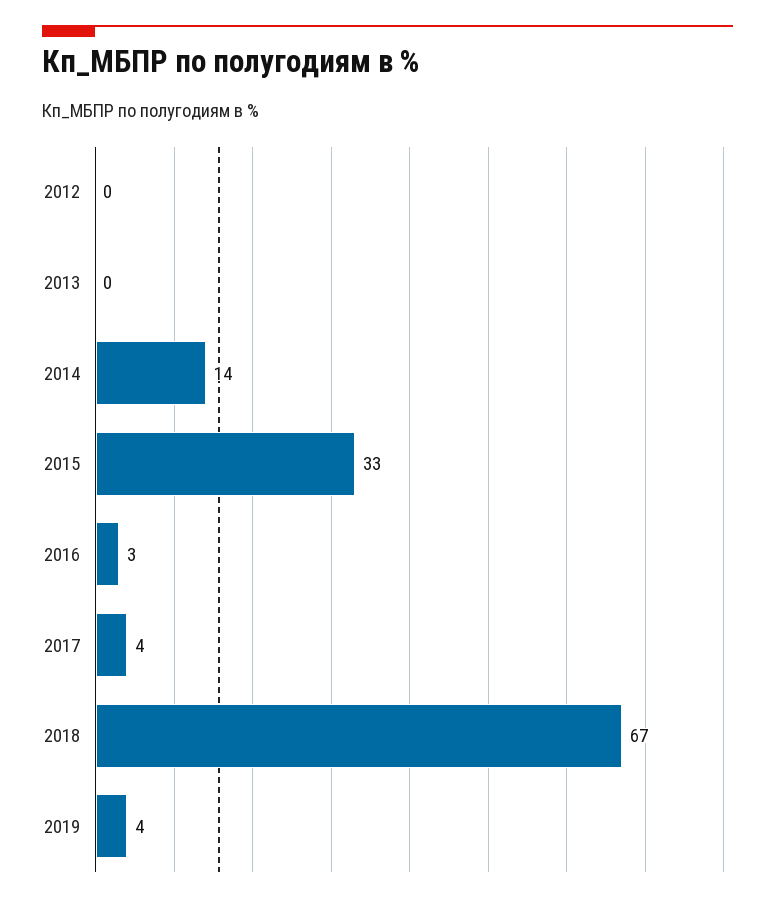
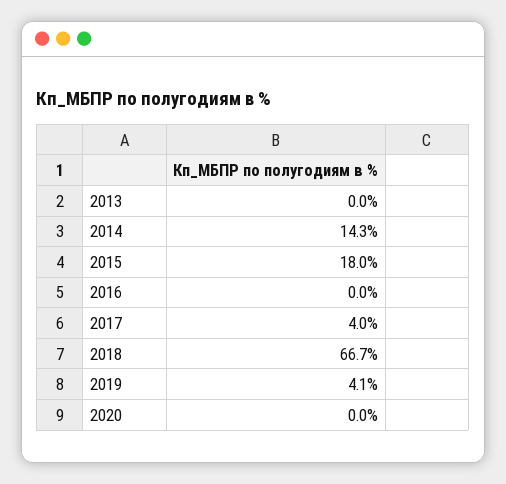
2012: 0 -> none
2015: 33 -> 18
2016: 3 -> 0
2020: none -> 0

